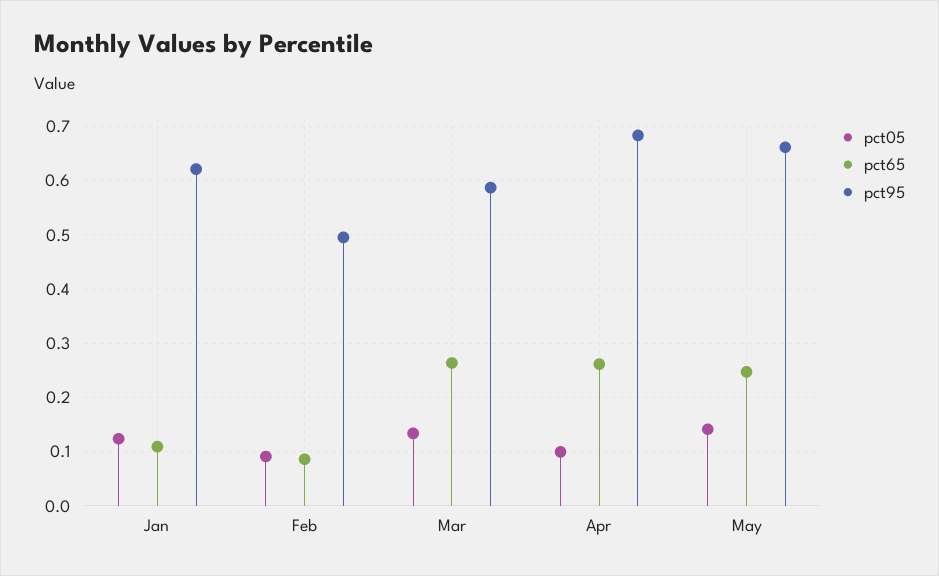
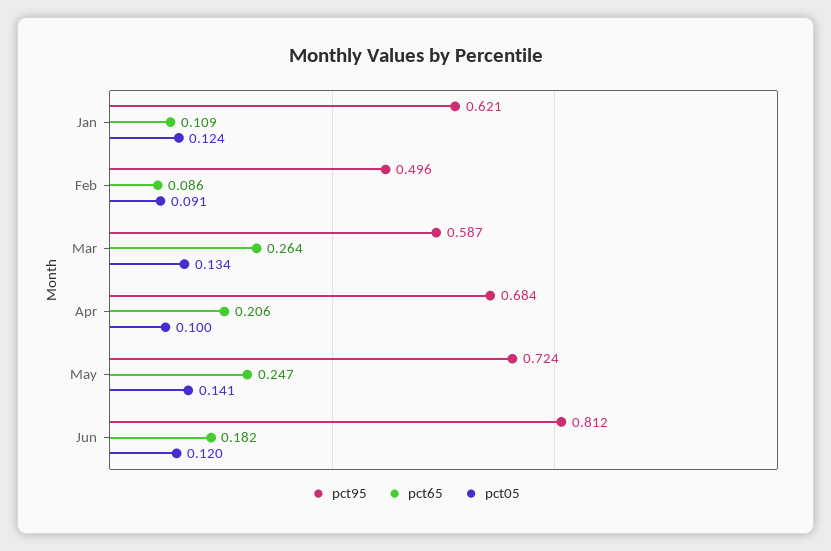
pct65, Apr: 0.26 -> 0.206
pct95, May: 0.66 -> 0.724
pct95, Jun: none -> 0.812
pct65, Jun: none -> 0.182
pct05, Jun: none -> 0.12

